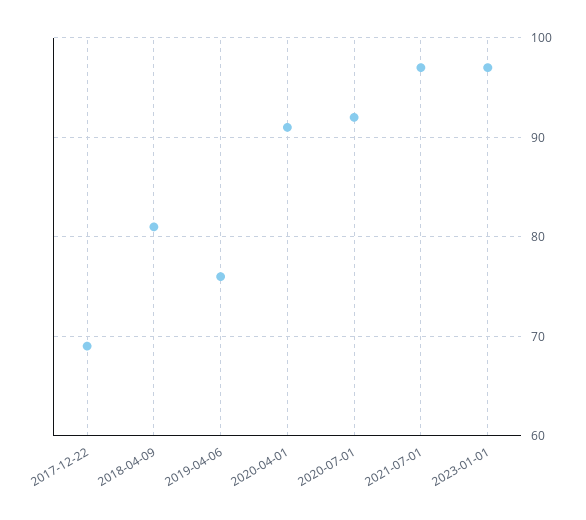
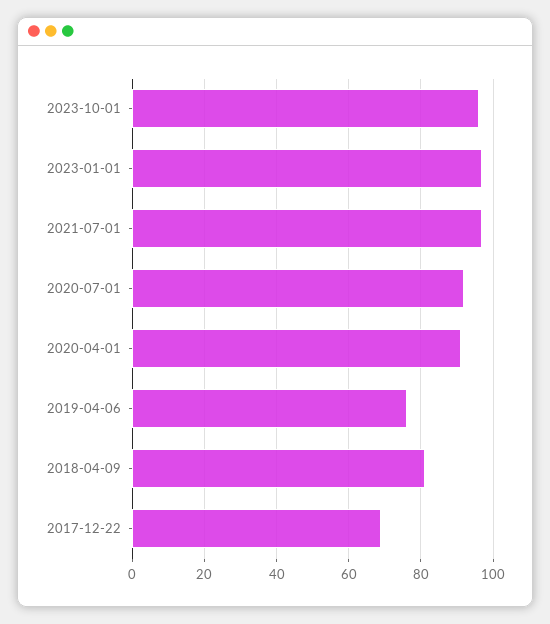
2023-10-01: none -> 95

